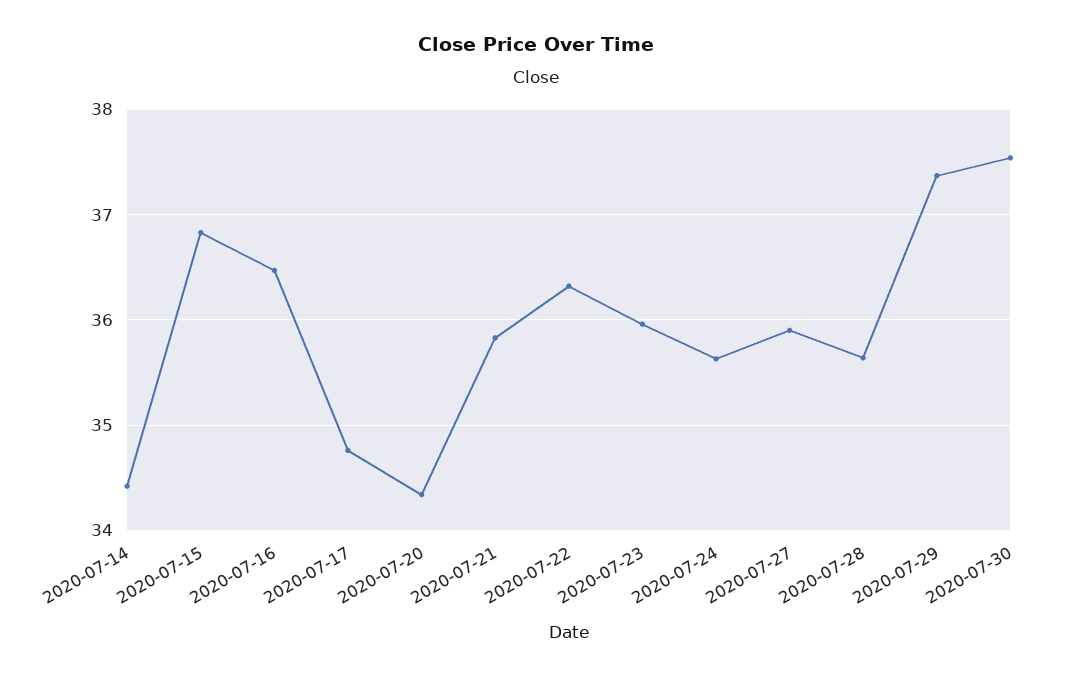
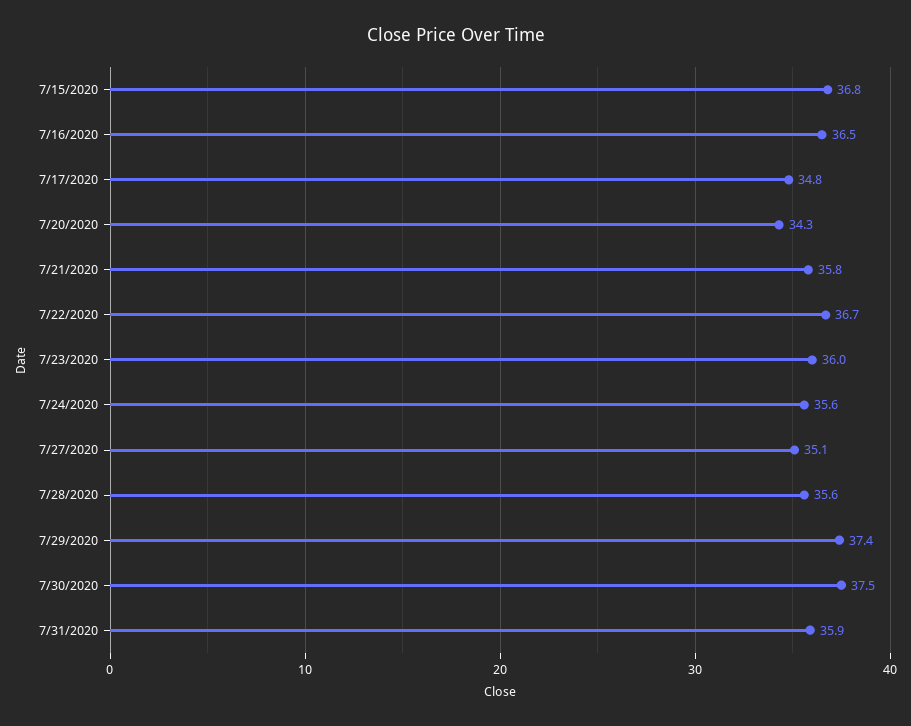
2020-07-14: 34.4 -> none
2020-07-22: 36.3 -> 36.7
2020-07-27: 35.9 -> 35.1
7/31/2020: none -> 35.9

